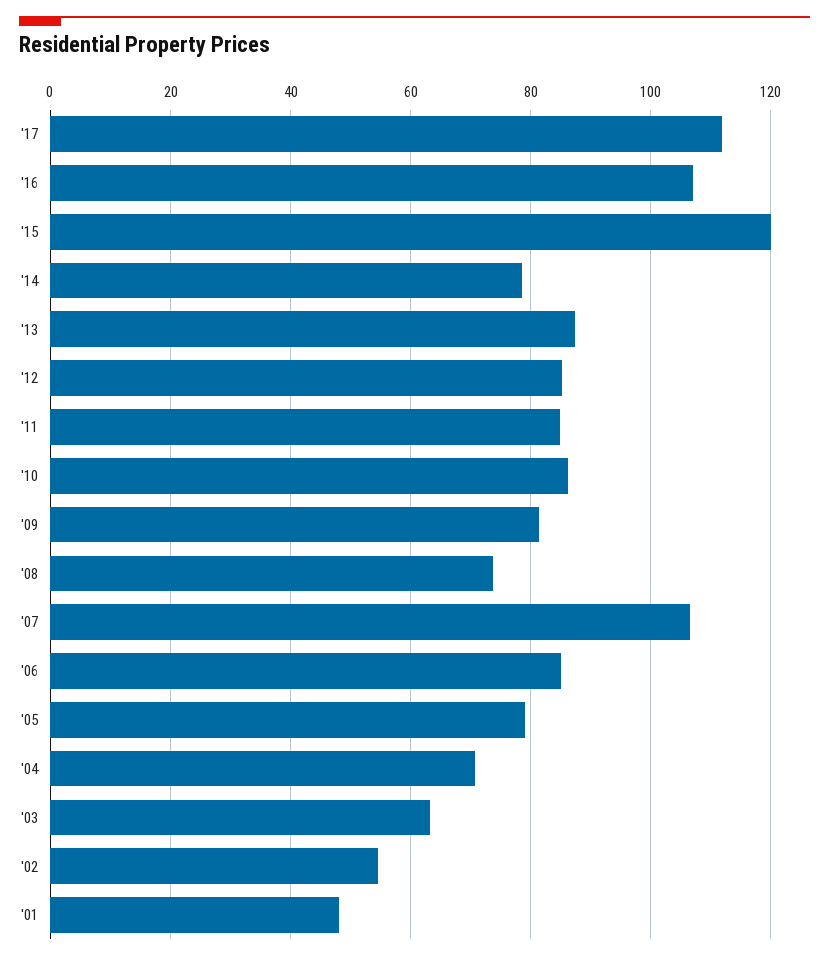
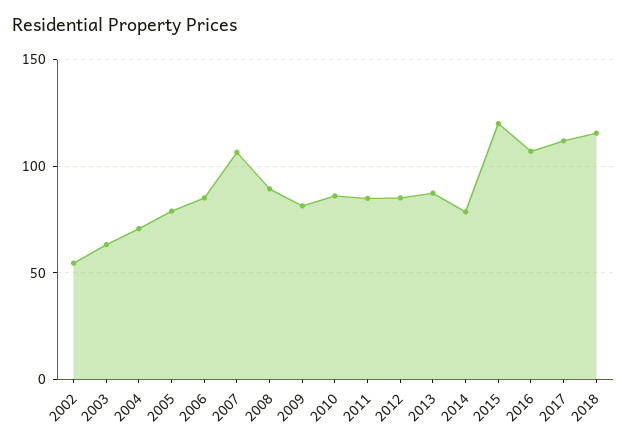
'08: 74 -> 90
'01: 48 -> none
2018: none -> 115

